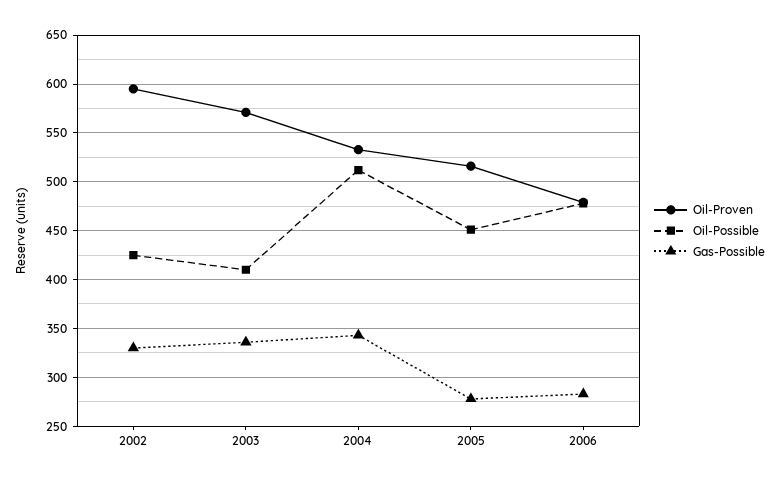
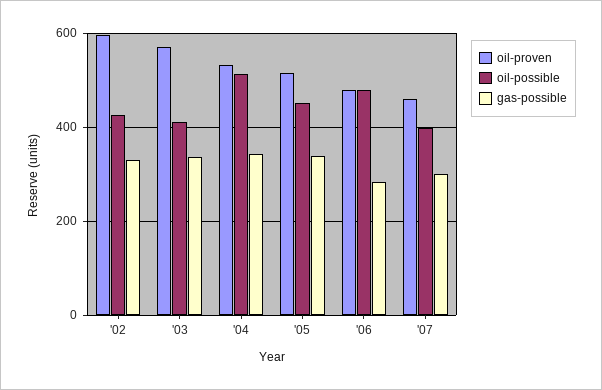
Gas-Possible, 2005: 280 -> 340
Oil-Proven, '07: none -> 460
Oil-Possible, '07: none -> 400
Gas-Possible, '07: none -> 300

